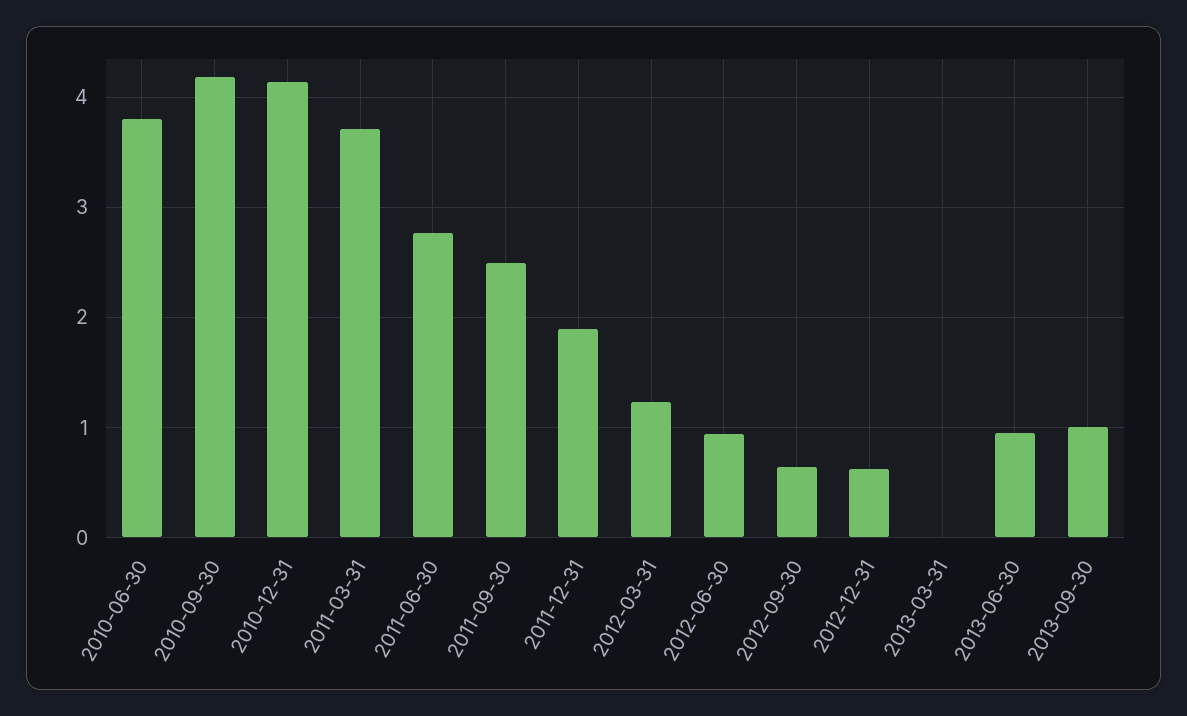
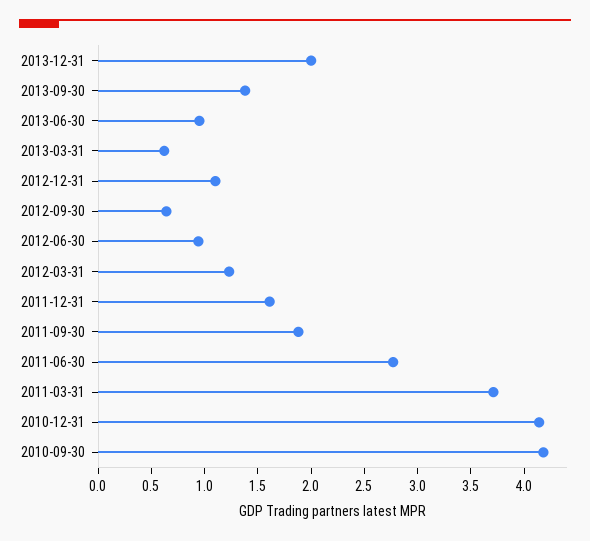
2010-06-30: 3.8 -> none
2011-09-30: 2.5 -> 1.9
2011-12-31: 1.9 -> 1.6
2012-12-31: 0.6 -> 1.1
2013-03-31: 0 -> 0.6
2013-09-30: 1 -> 1.4
2013-12-31: none -> 2

